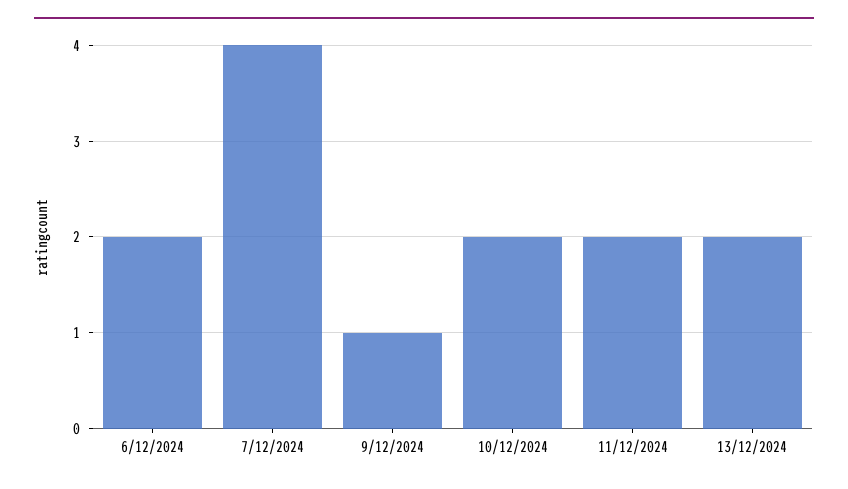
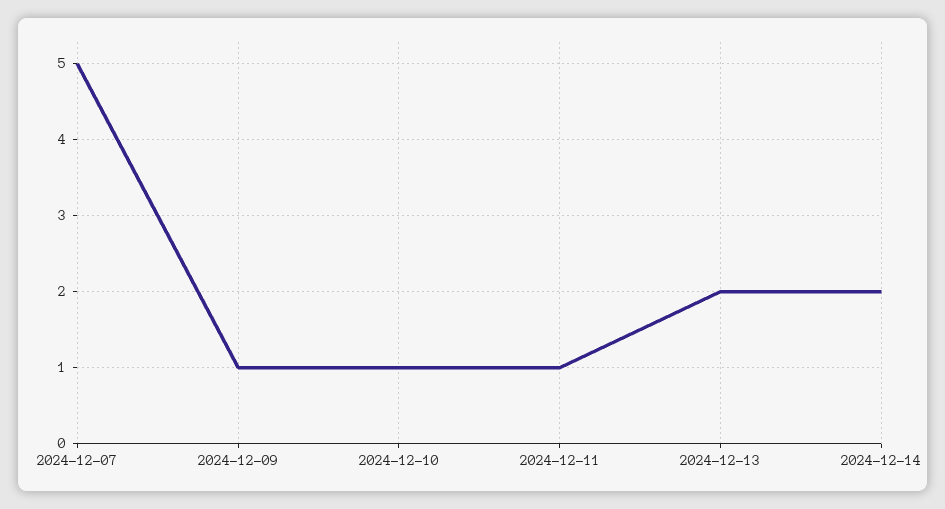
6/12/2024: 2 -> none
7/12/2024: 4 -> 5
10/12/2024: 2 -> 1
11/12/2024: 2 -> 1
2024-12-14: none -> 2

